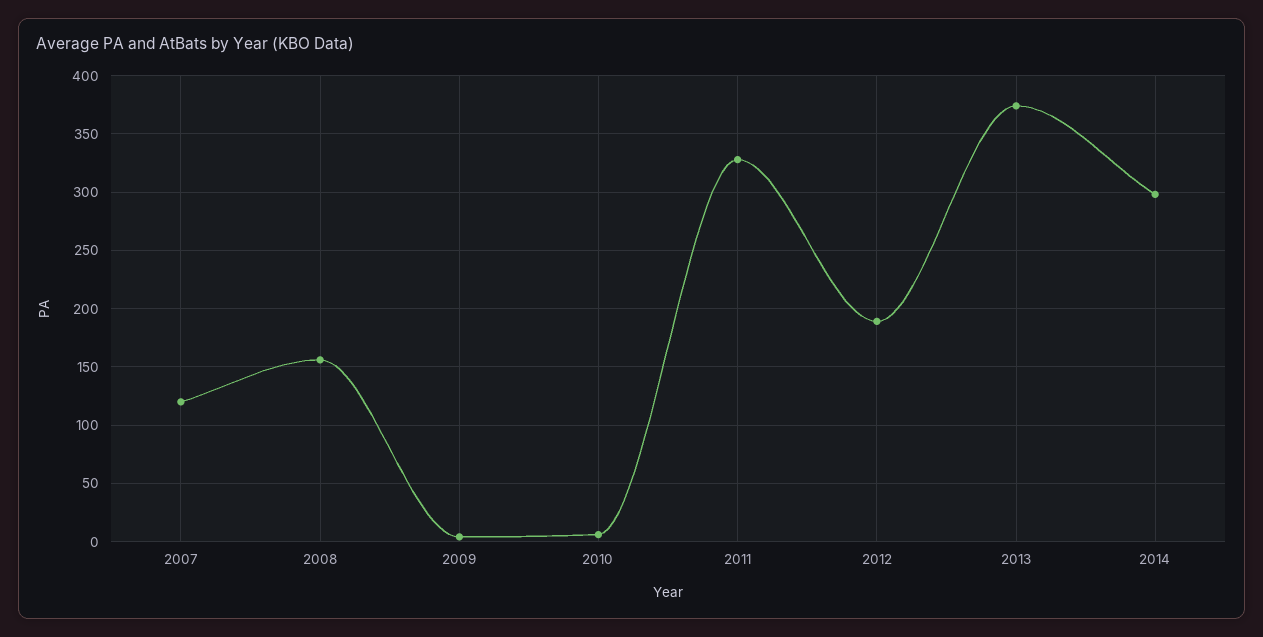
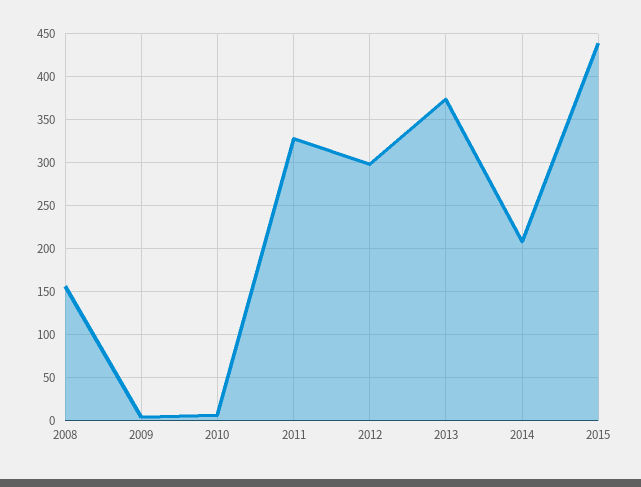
2007: 120 -> none
2012: 190 -> 300
2014: 300 -> 210
2015: none -> 440

